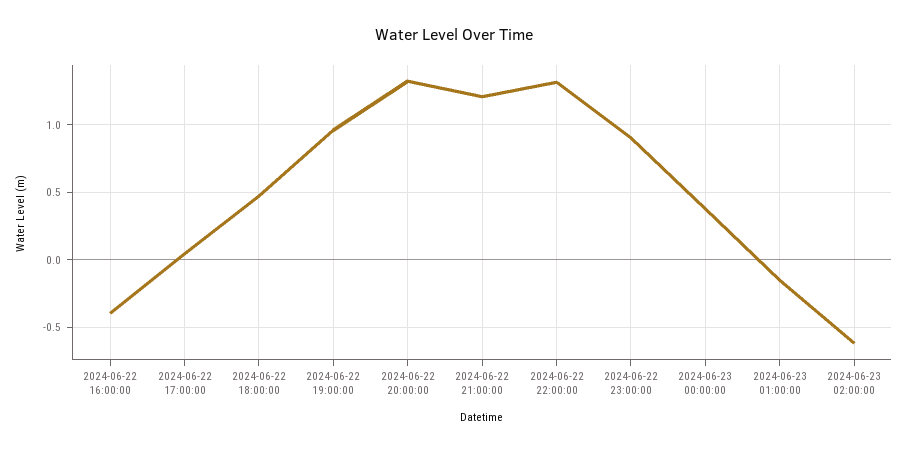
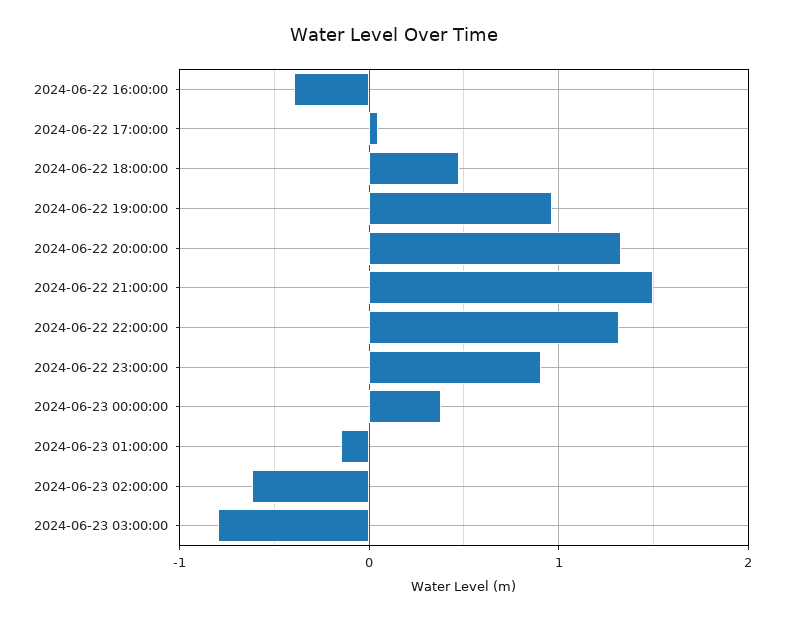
2024-06-22 21:00:00: 1.2 -> 1.5
2024-06-23 03:00:00: none -> -0.8

